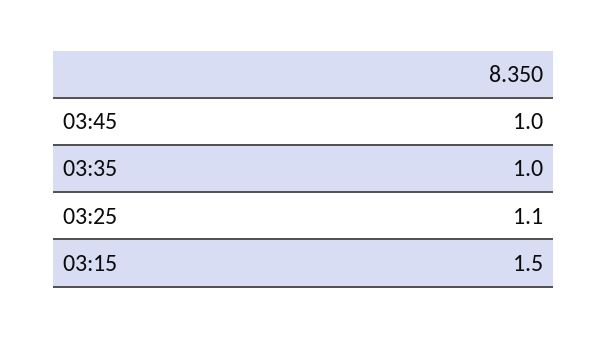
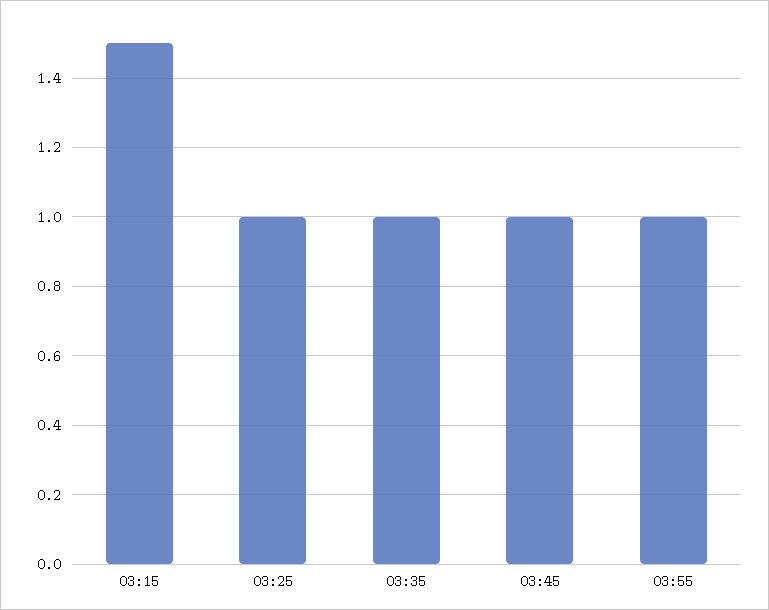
03:25: 1.1 -> 1
03:55: none -> 1

